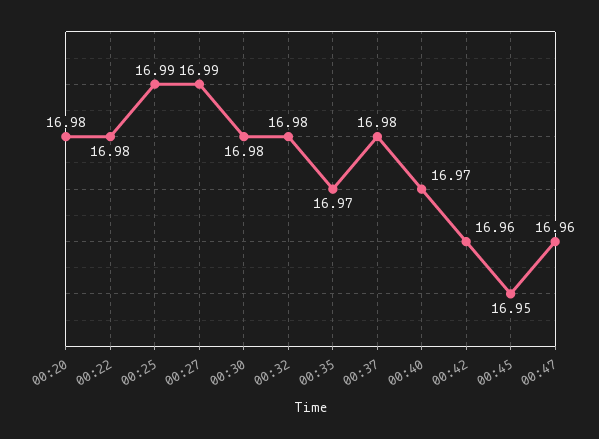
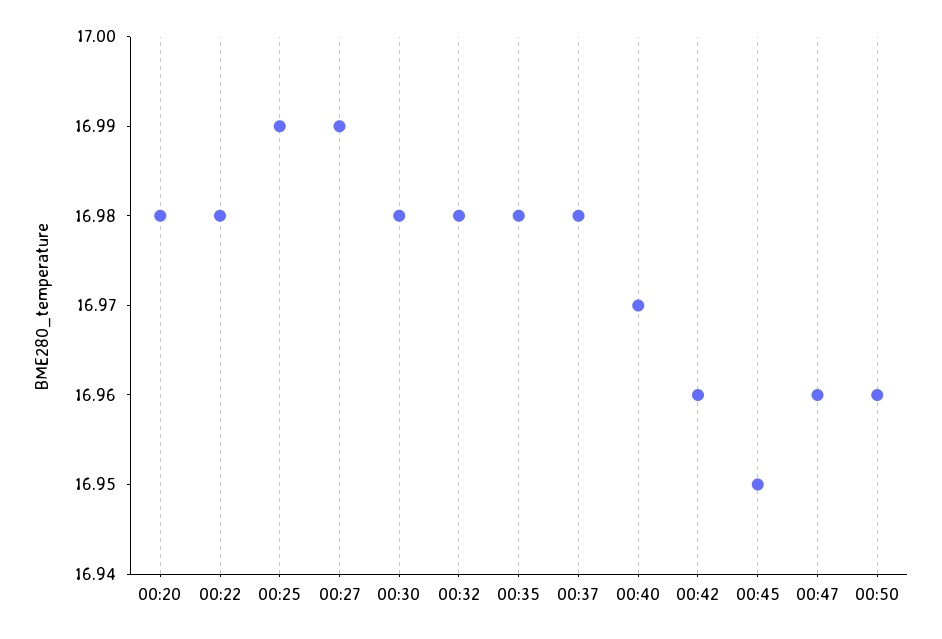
00:35: 16.97 -> 16.98
00:50: none -> 16.96

